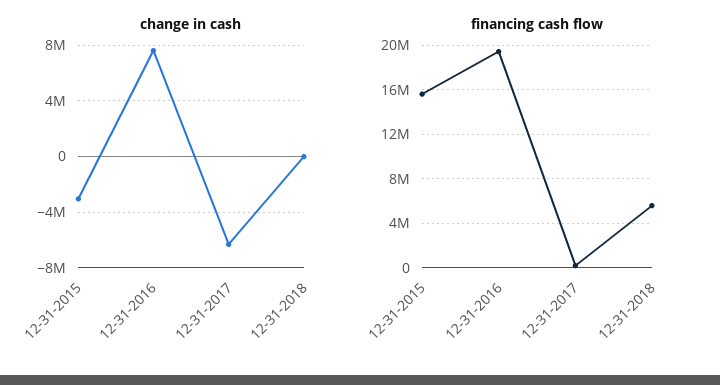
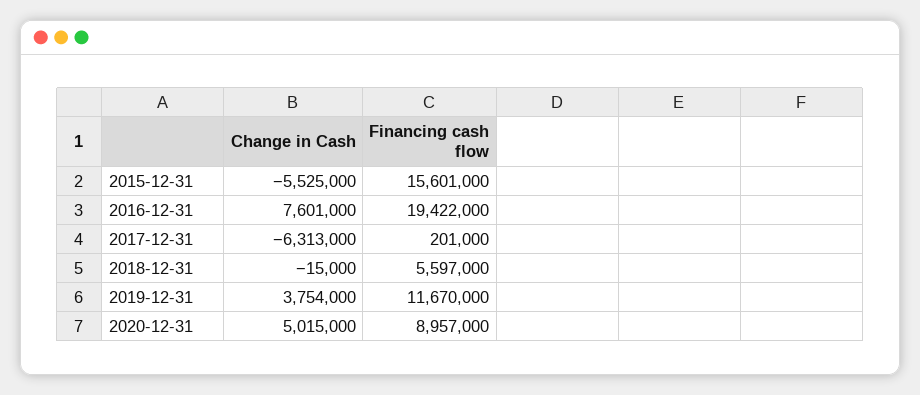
change in cash, 12-31-2015: -3000000 -> -5525000
change in cash, 2019-12-31: none -> 3754000
financing cash flow, 2019-12-31: none -> 11670000
change in cash, 2020-12-31: none -> 5015000
financing cash flow, 2020-12-31: none -> 8957000

